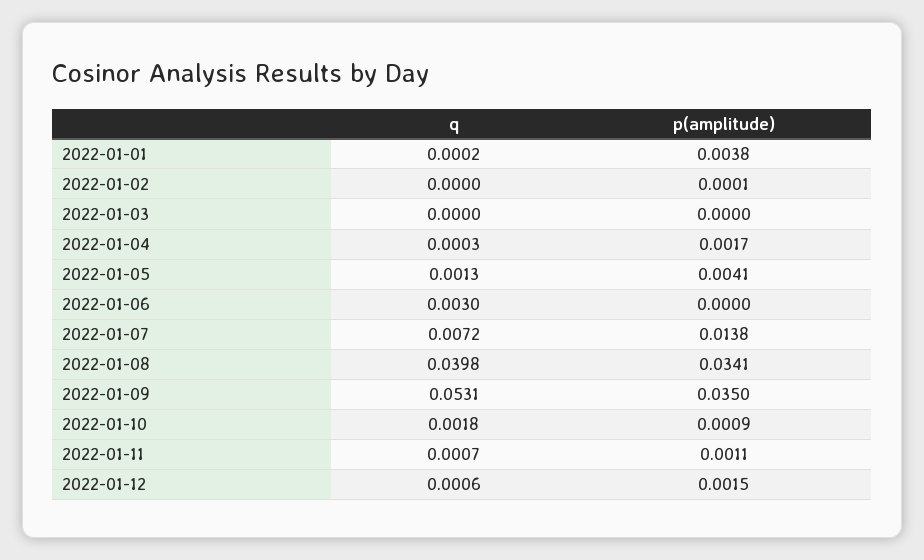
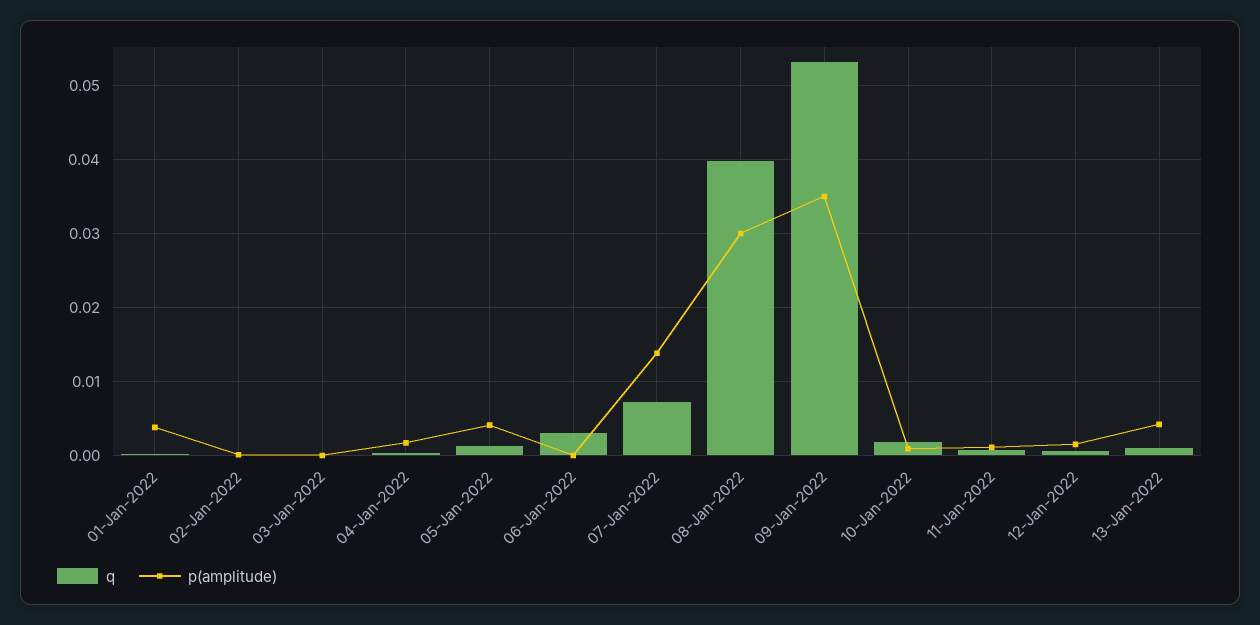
p(amplitude), 2022-01-08: 0.0341 -> 0.03
q, 13-Jan-2022: none -> 0.001
p(amplitude), 13-Jan-2022: none -> 0.004

